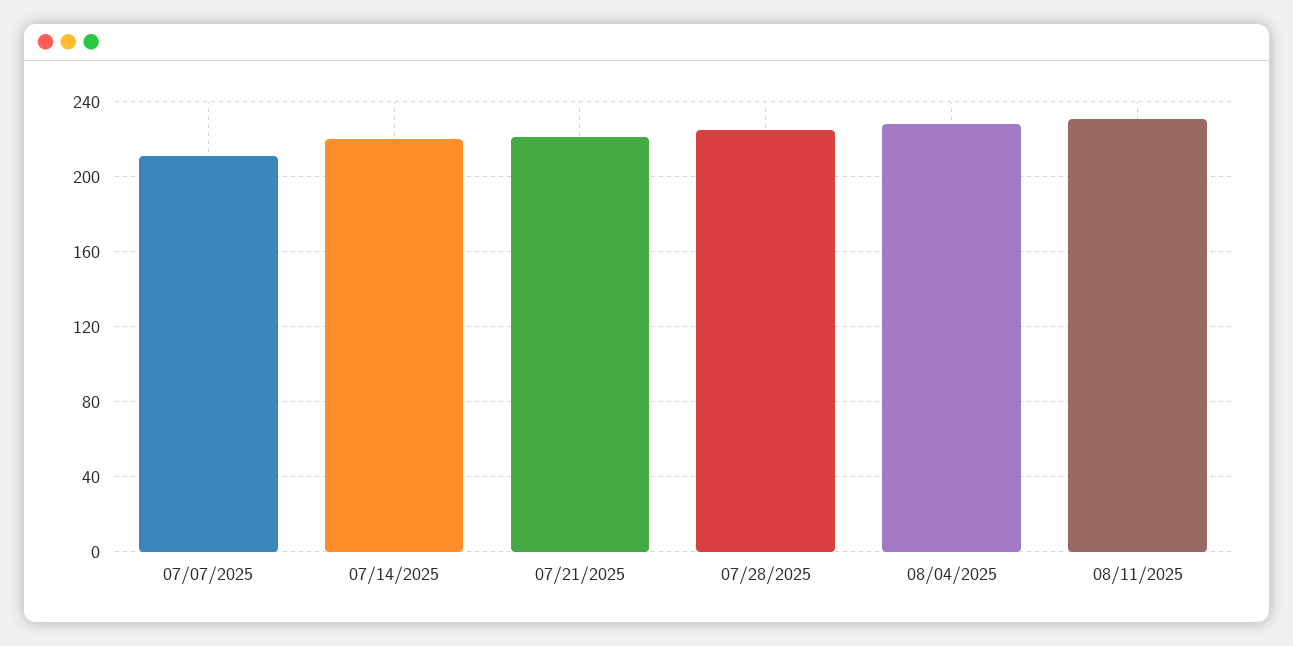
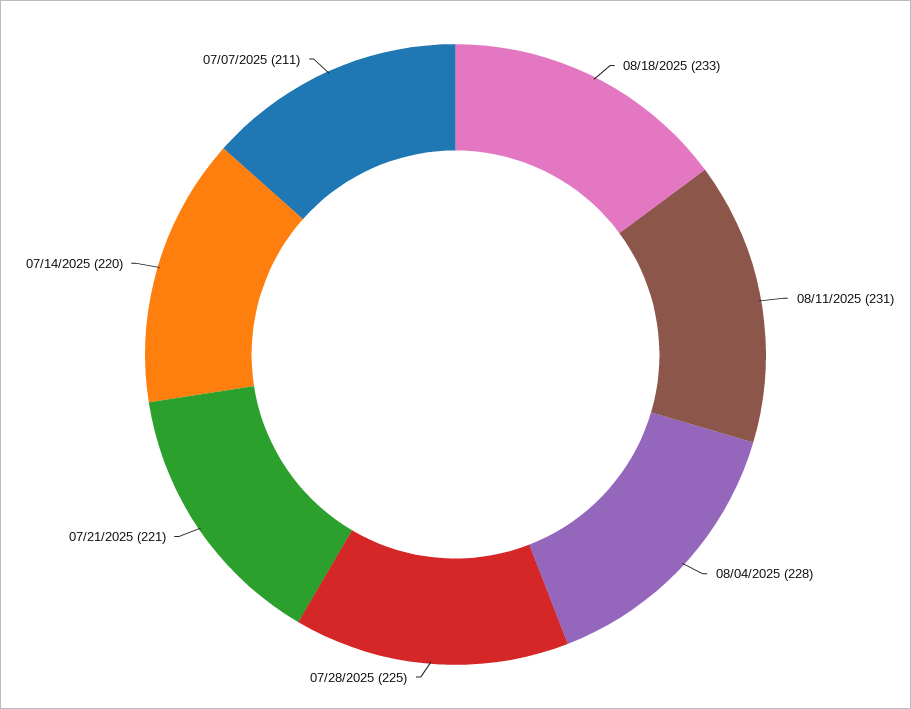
08/18/2025: none -> 233

